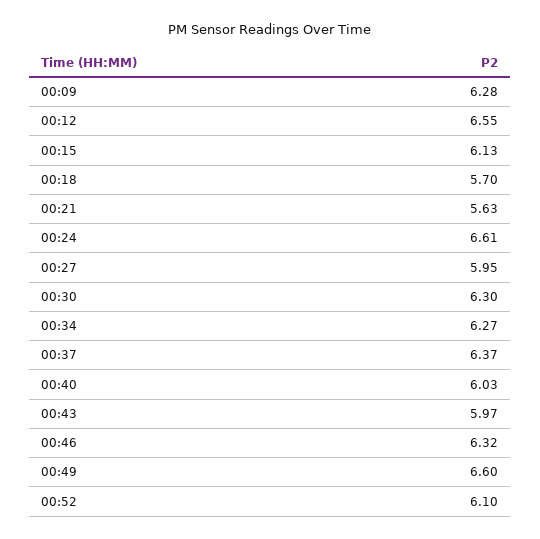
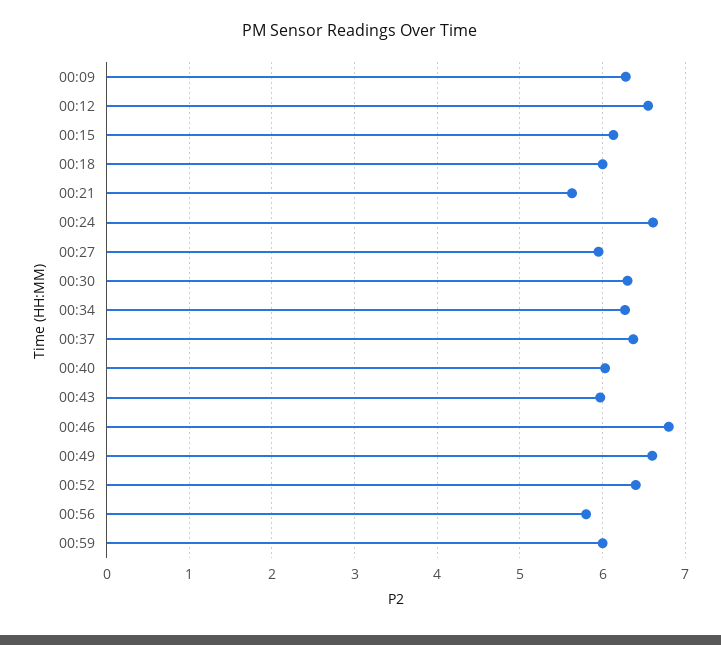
00:18: 5.7 -> 6
00:46: 6.32 -> 6.8
00:52: 6.1 -> 6.4
00:56: none -> 5.8
00:59: none -> 6

